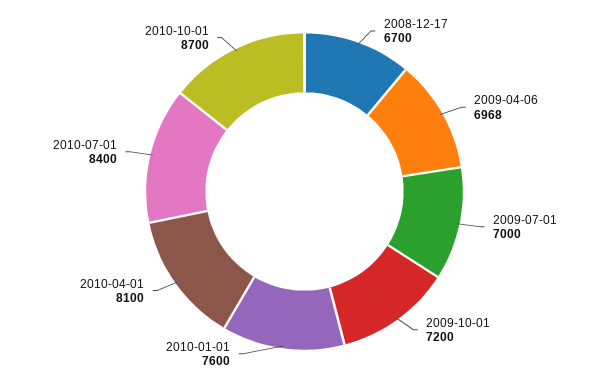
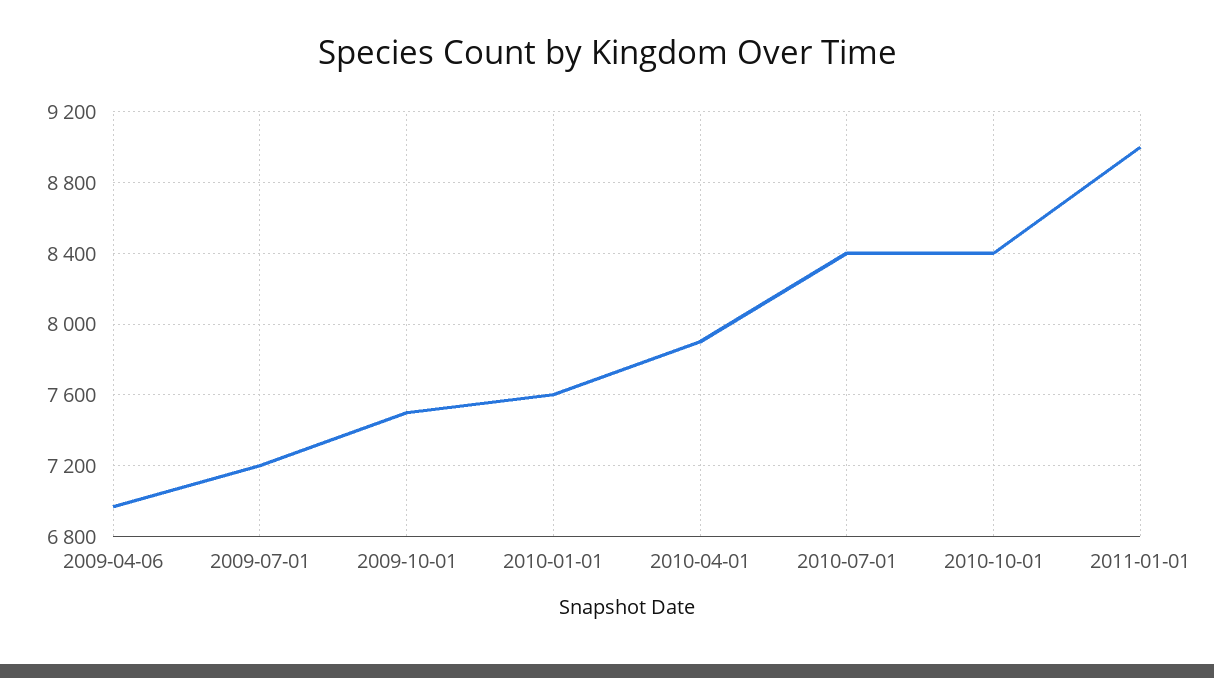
2008-12-17: 6700 -> none
2009-07-01: 7000 -> 7200
2009-10-01: 7200 -> 7500
2010-04-01: 8100 -> 7900
2010-10-01: 8700 -> 8400
2011-01-01: none -> 9000

